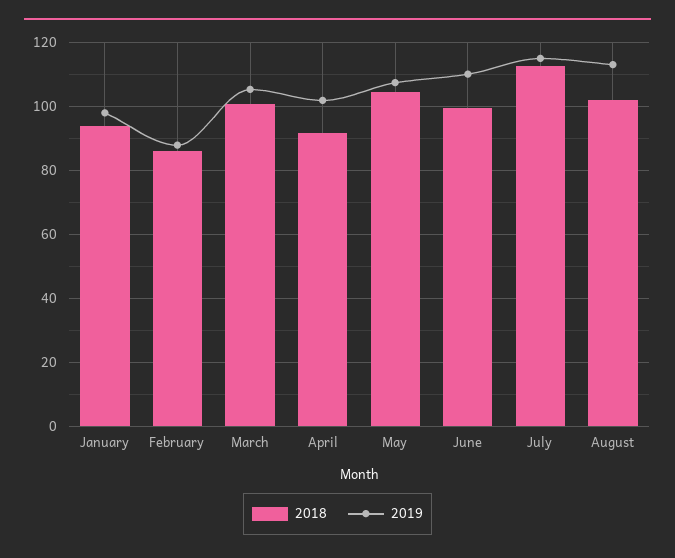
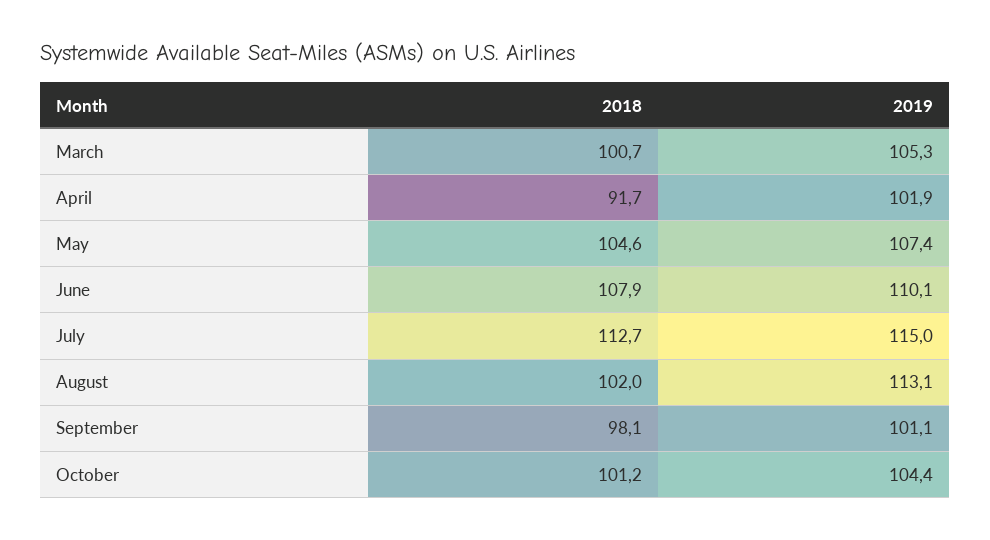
2018, January: 94 -> none
2019, January: 98 -> none
2018, February: 86 -> none
2019, February: 88 -> none
2018, June: 100 -> 107.9
2018, September: none -> 98.1
2019, September: none -> 101.1
2018, October: none -> 101.2
2019, October: none -> 104.4

